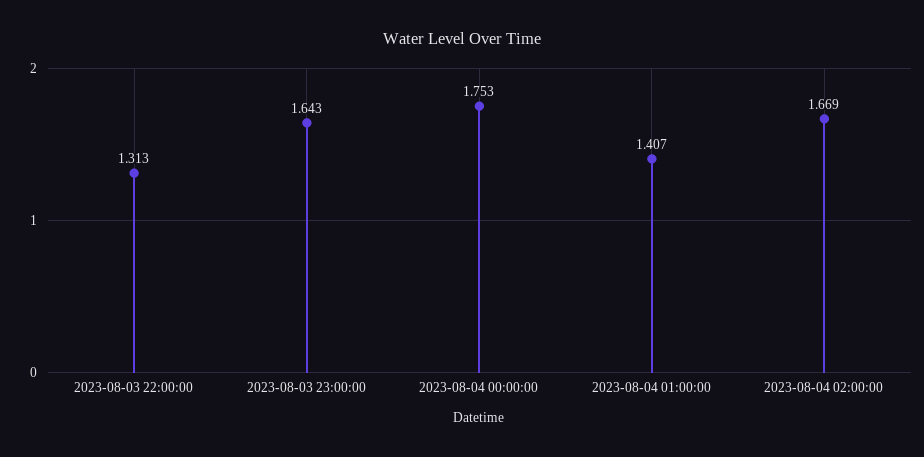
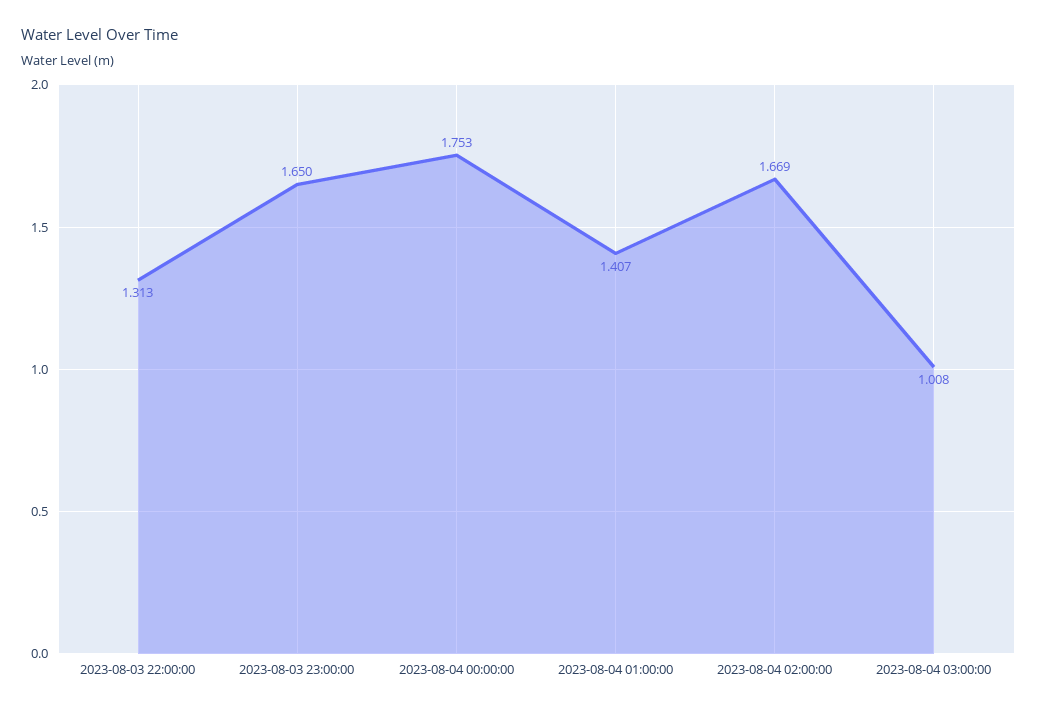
2023-08-03 23:00:00: 1.643 -> 1.65
2023-08-04 03:00:00: none -> 1.008

